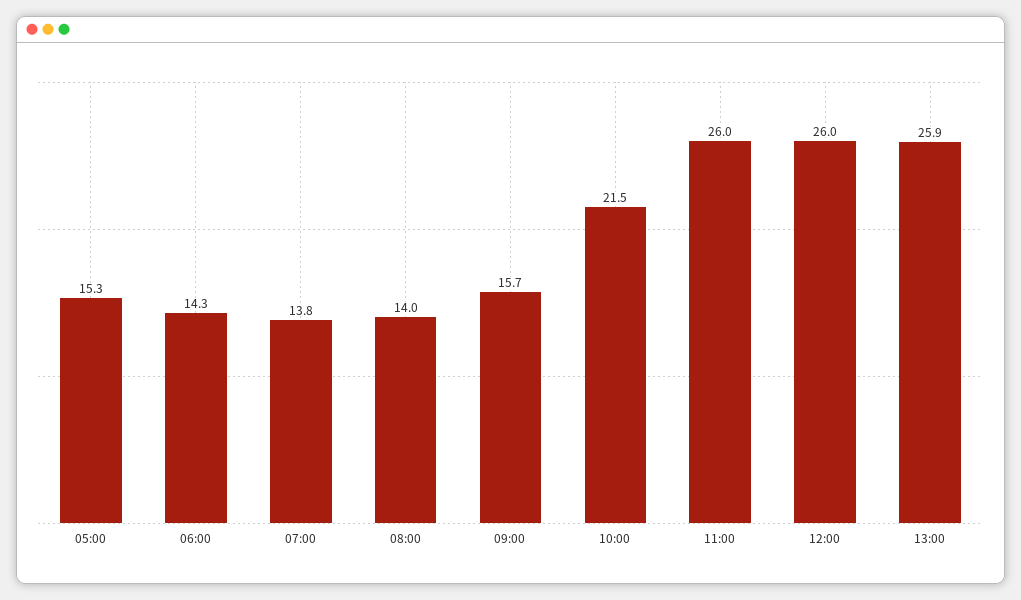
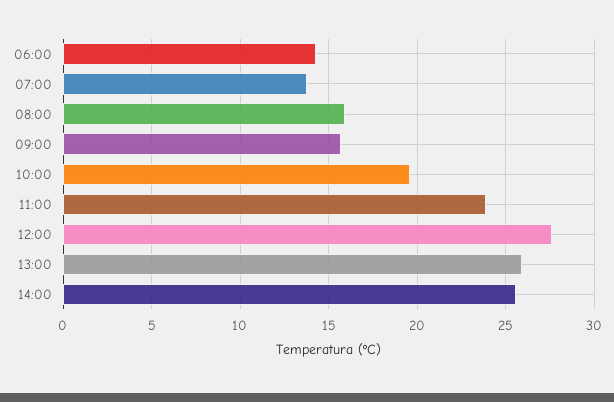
05:00: 15.3 -> none
08:00: 14 -> 16
10:00: 21.5 -> 19.5
11:00: 26 -> 24
12:00: 26 -> 27.5
14:00: none -> 25.5

